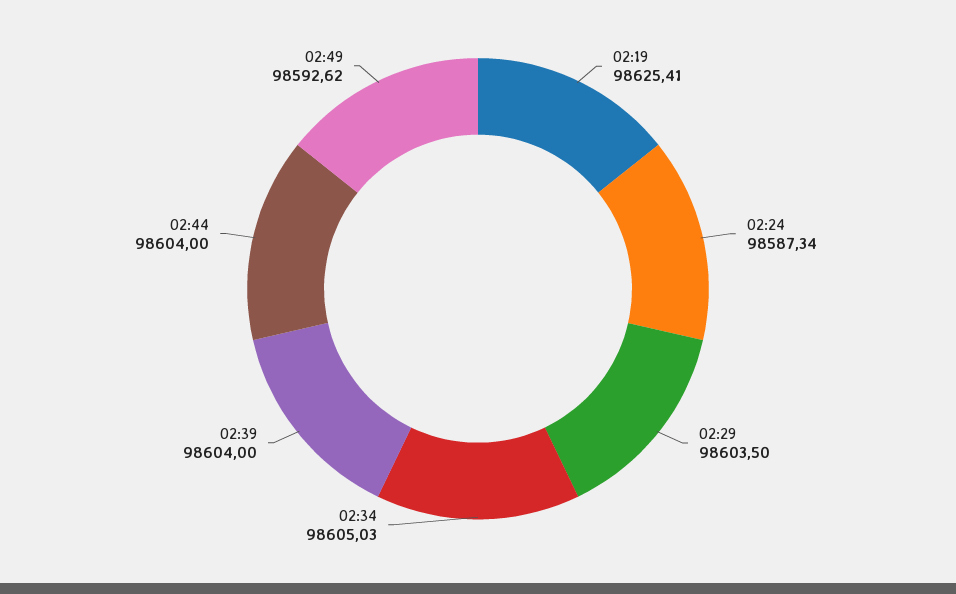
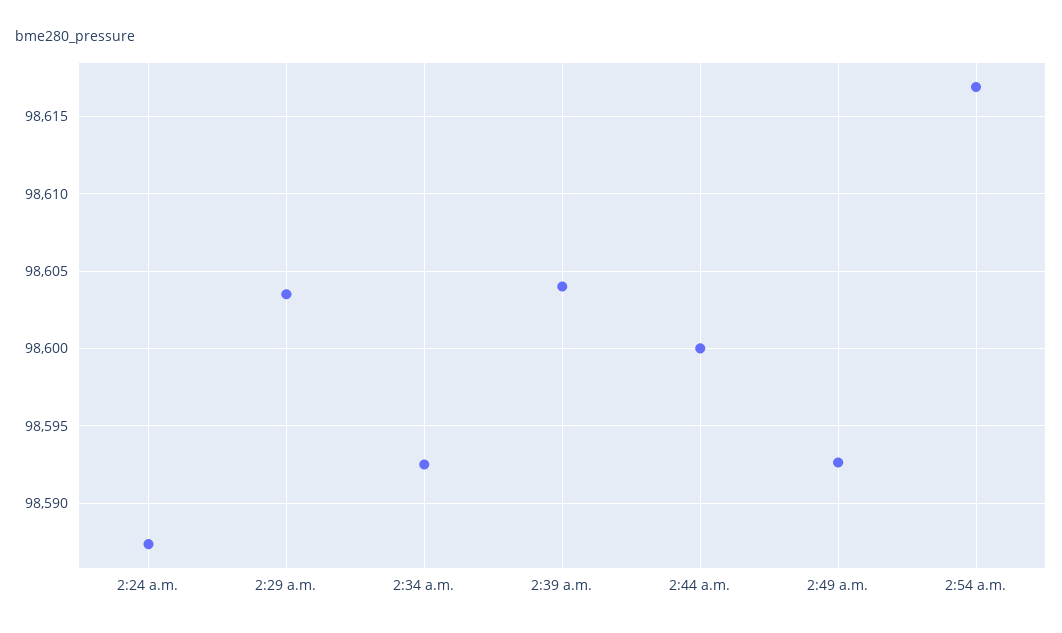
02:19: 98625.41 -> none
02:34: 98605.03 -> 98592.5
02:44: 98604 -> 98600
2:54 a.m.: none -> 98617

